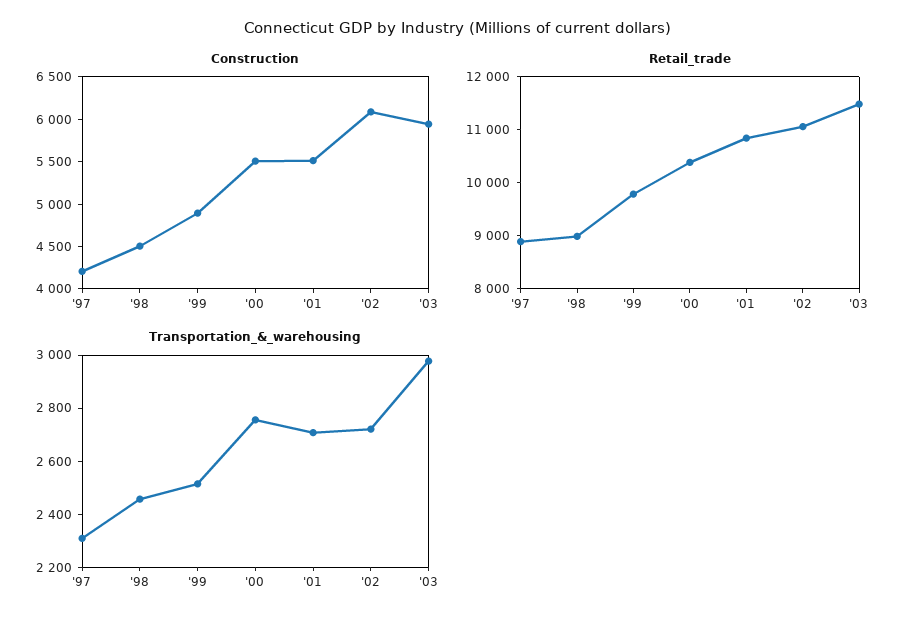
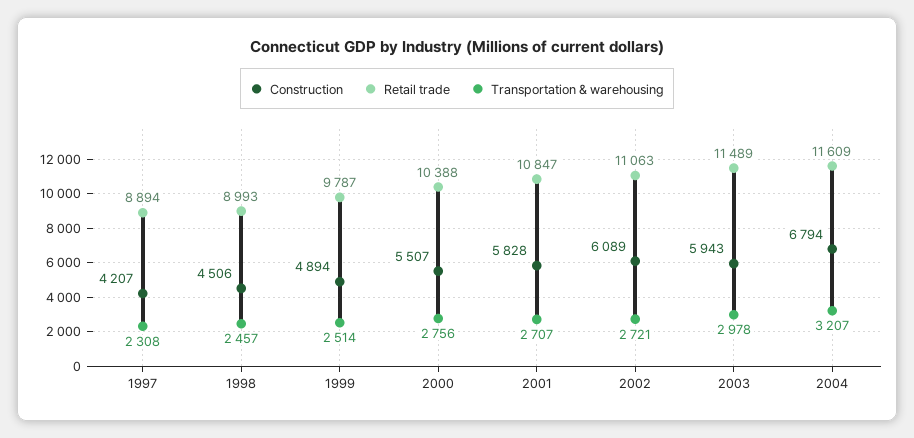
Construction, '01: 5500 -> 5828
Construction, 2004: none -> 6794
Retail_trade, 2004: none -> 11609
Transportation_&_warehousing, 2004: none -> 3207

